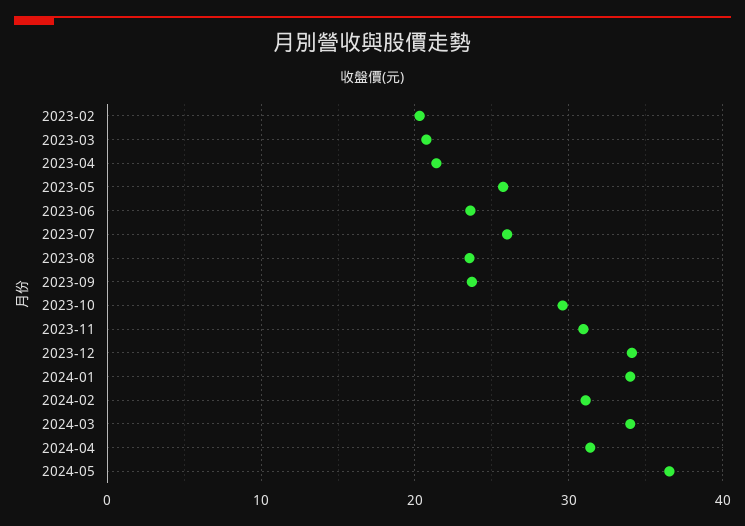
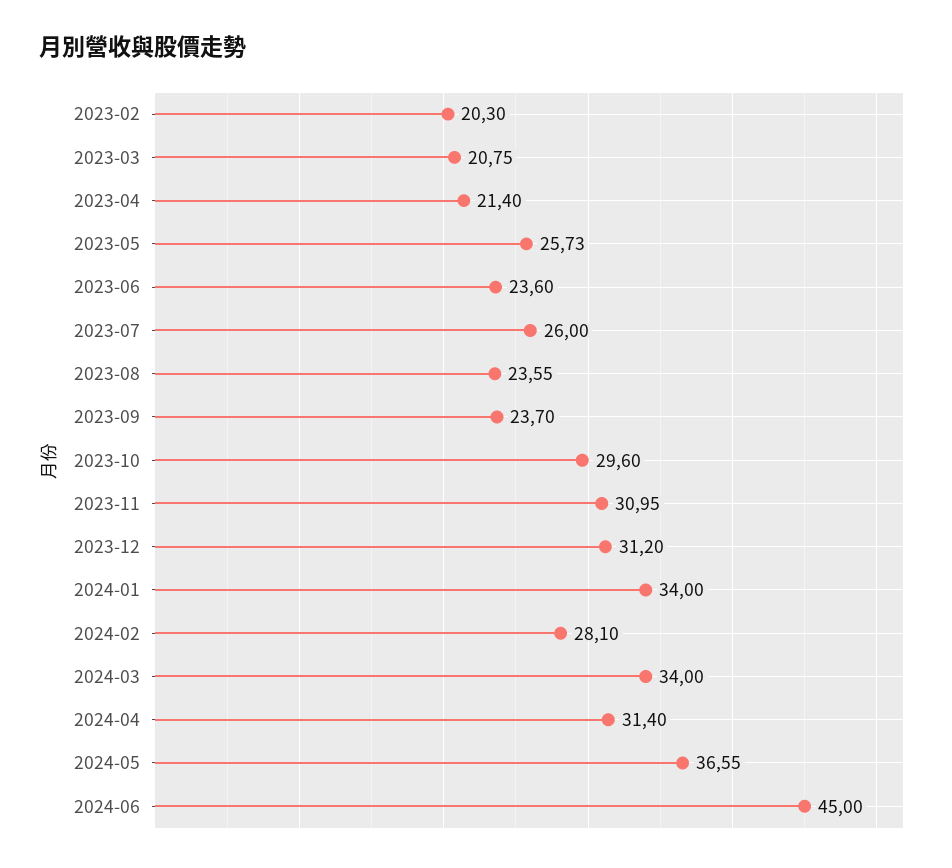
2023-12: 34 -> 31.2
2024-02: 31 -> 28.1
2024-06: none -> 45

